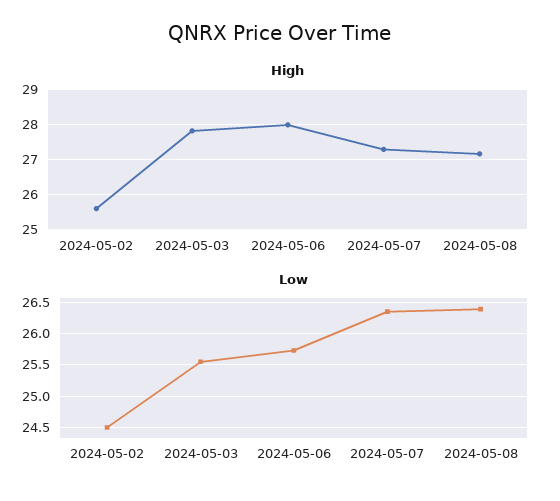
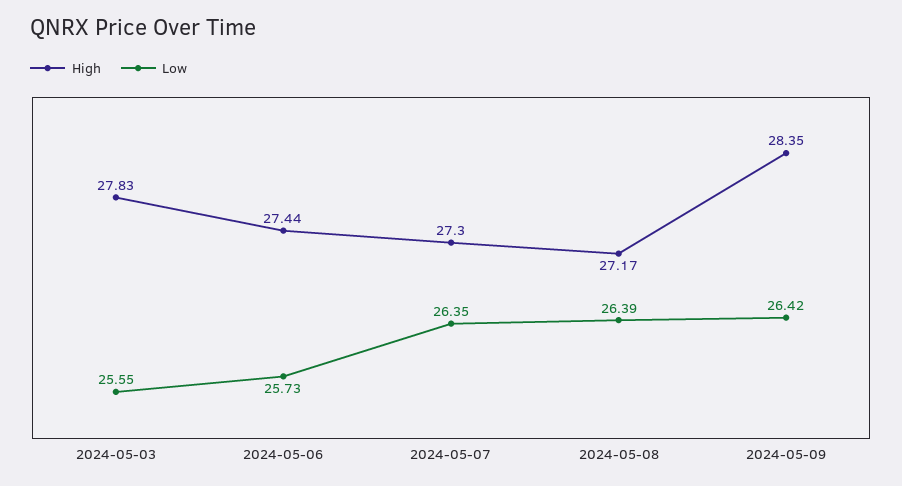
High, 2024-05-02: 25.6 -> none
High, 2024-05-06: 28 -> 27.44
Low, 2024-05-02: 24.5 -> none
High, 2024-05-09: none -> 28.35
Low, 2024-05-09: none -> 26.42

